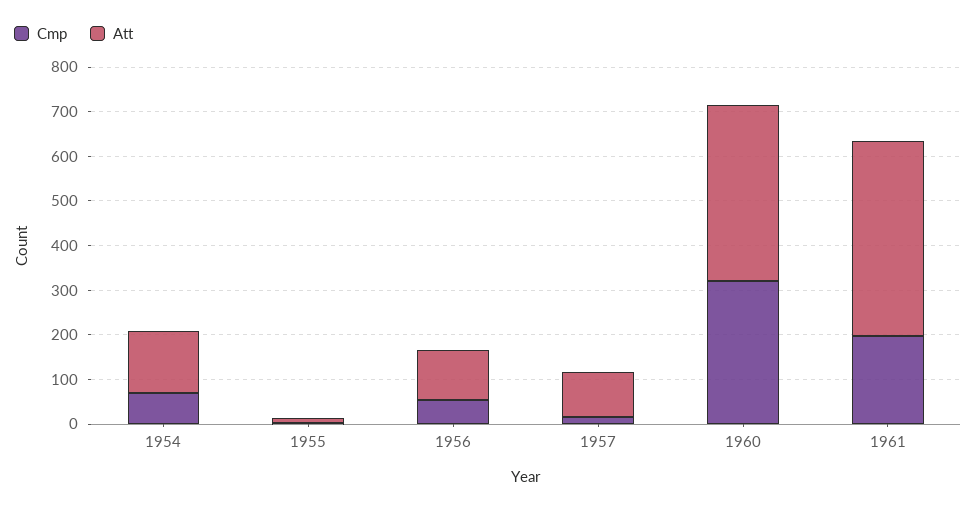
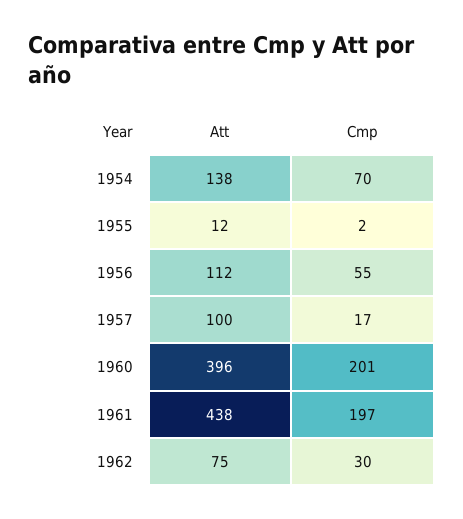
Cmp, 1960: 320 -> 201
Att, 1962: none -> 75
Cmp, 1962: none -> 30

